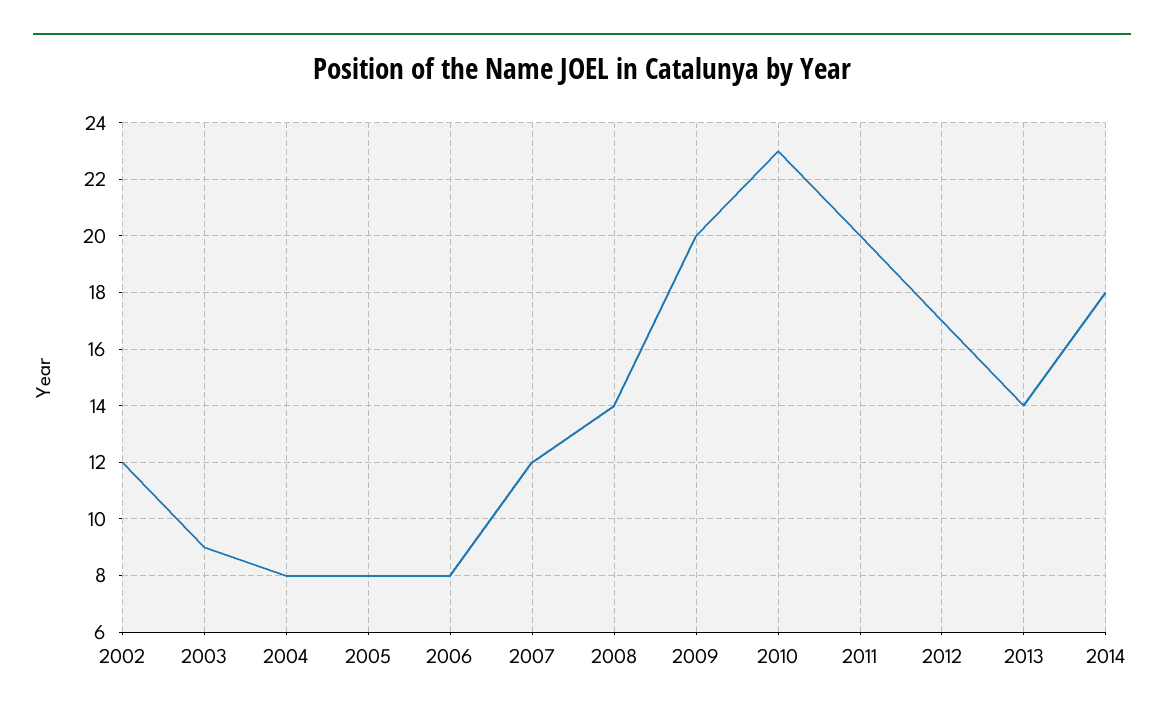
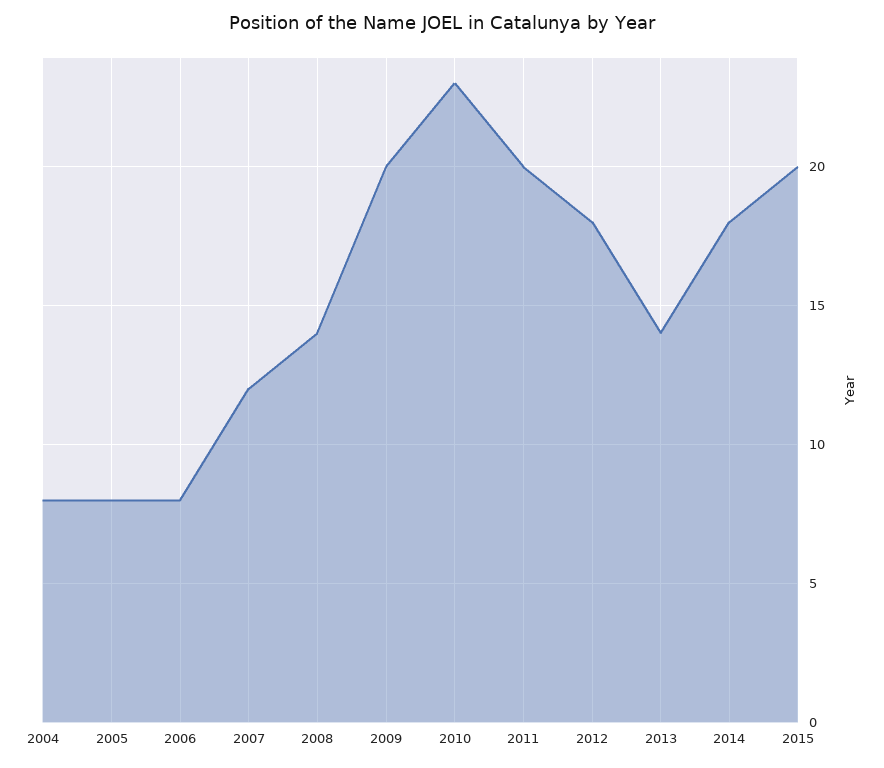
2002: 12 -> none
2003: 9 -> none
2012: 17 -> 18
2015: none -> 20

